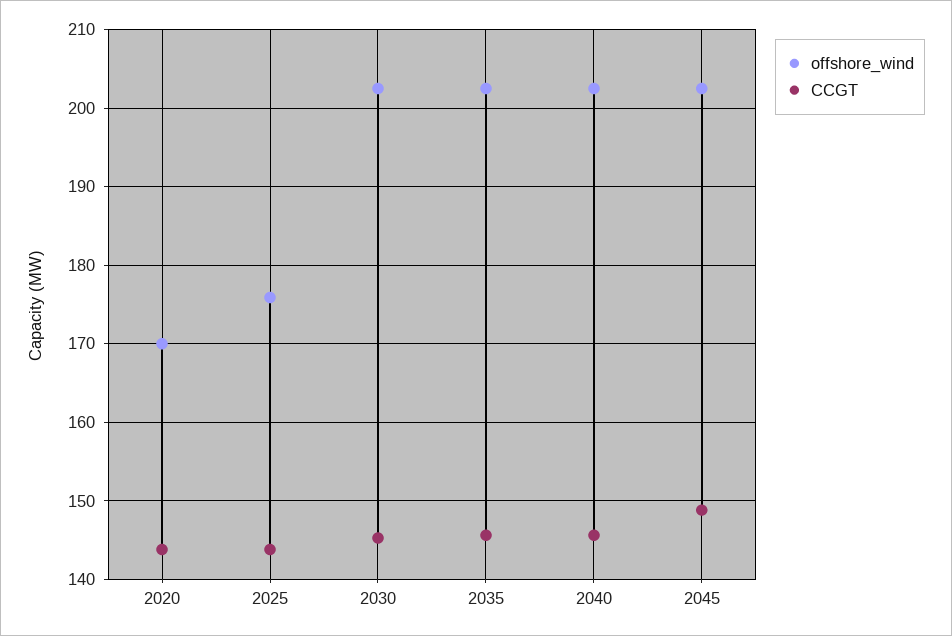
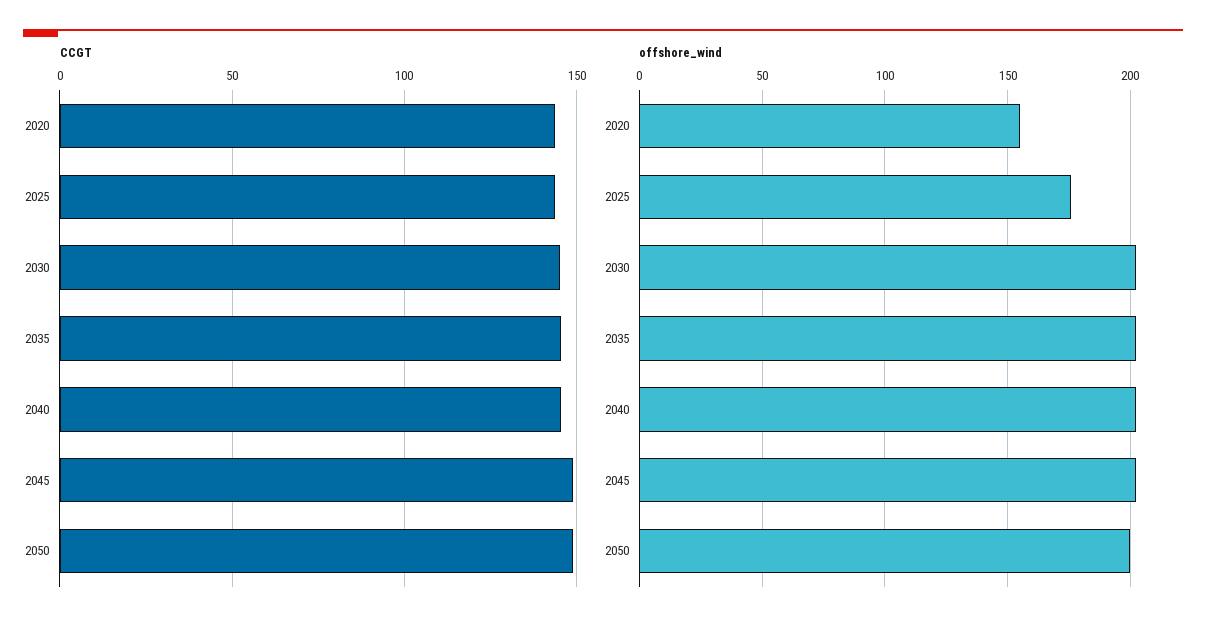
offshore_wind, 2020: 170 -> 155
CCGT, 2050: none -> 150
offshore_wind, 2050: none -> 200

